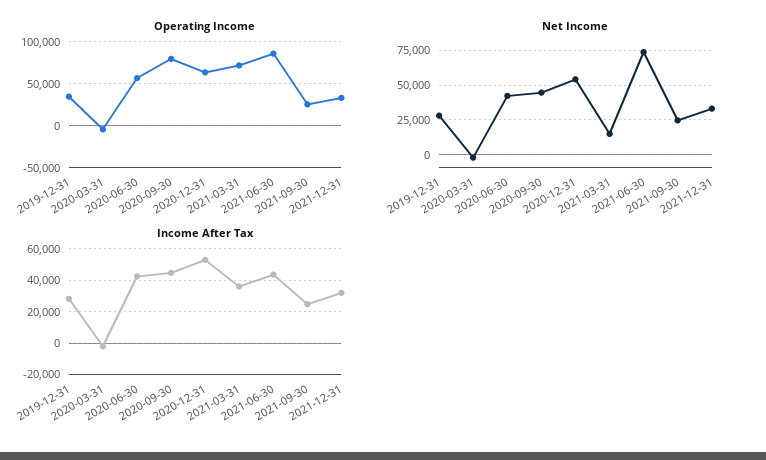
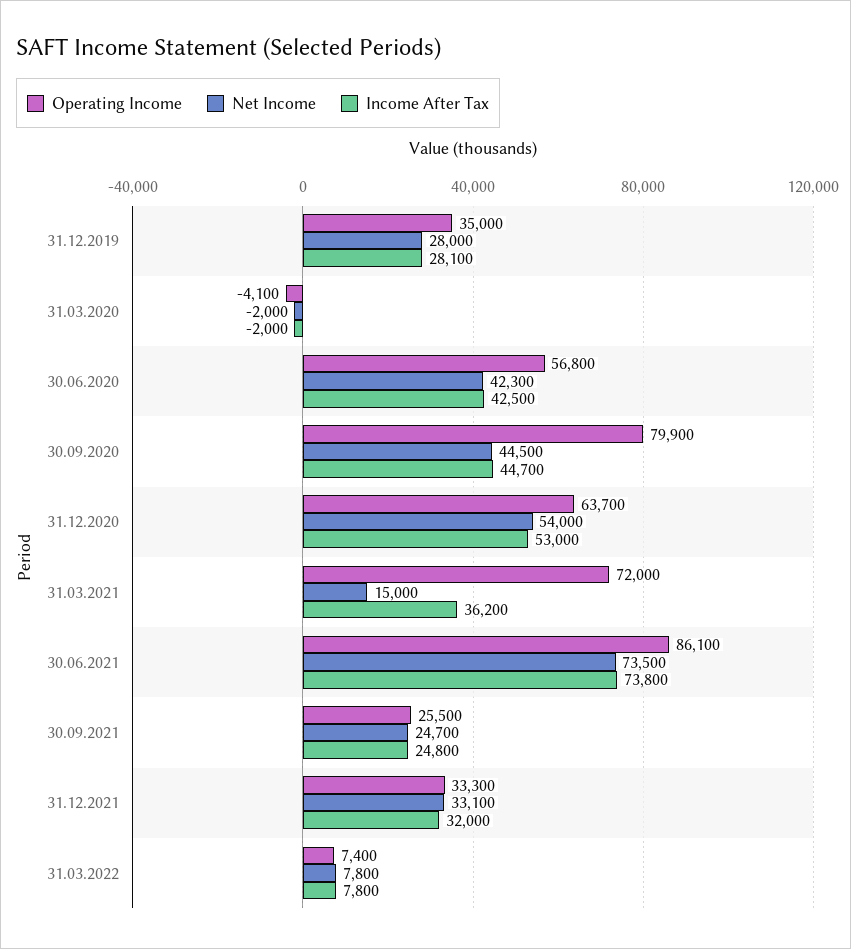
Income After Tax, 2021-06-30: 45000 -> 73800
Operating Income, 31.03.2022: none -> 7400
Net Income, 31.03.2022: none -> 7800
Income After Tax, 31.03.2022: none -> 7800

